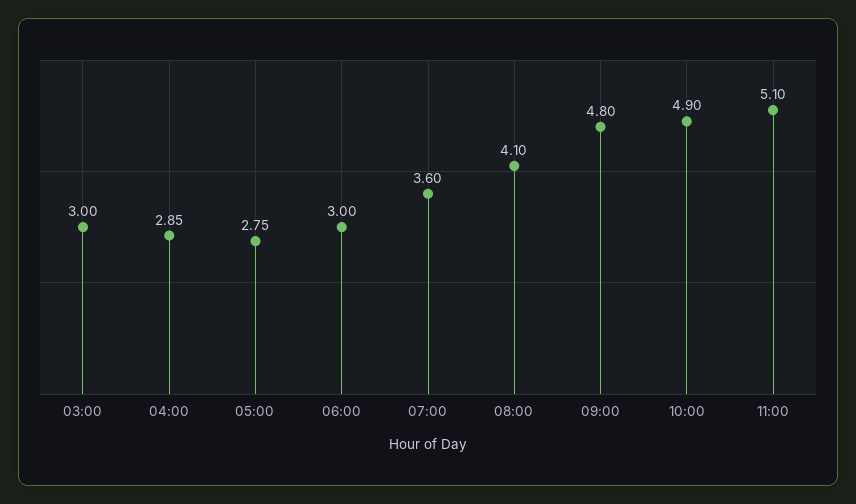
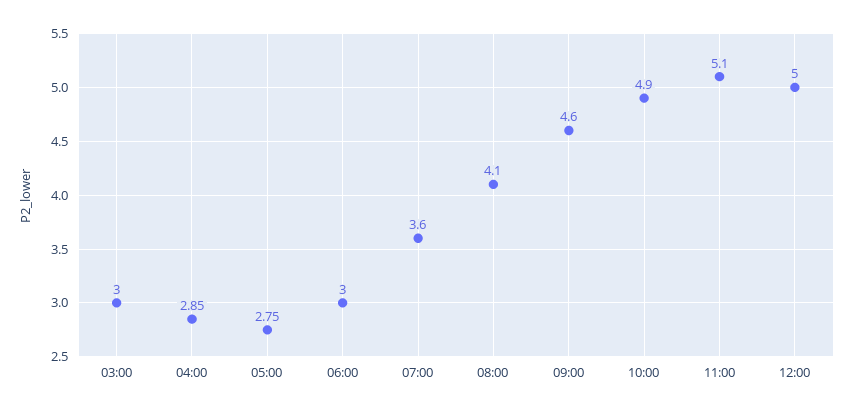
09:00: 4.8 -> 4.6
12:00: none -> 5

